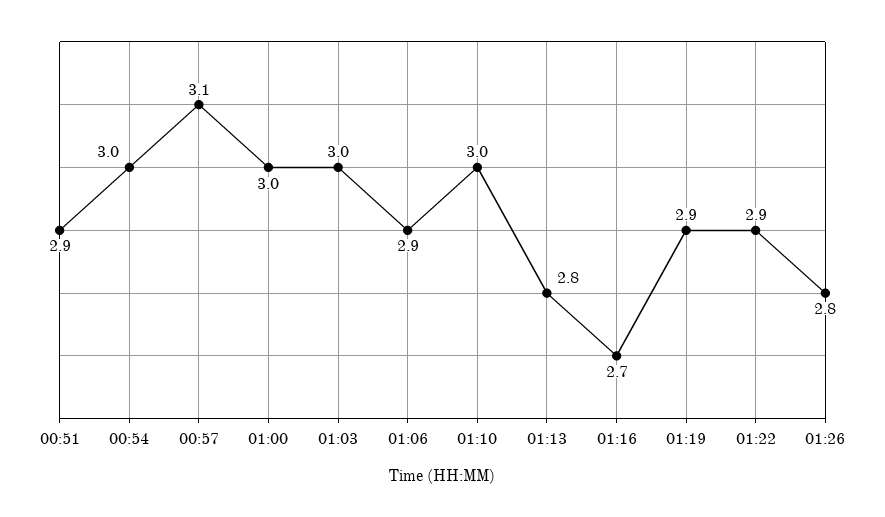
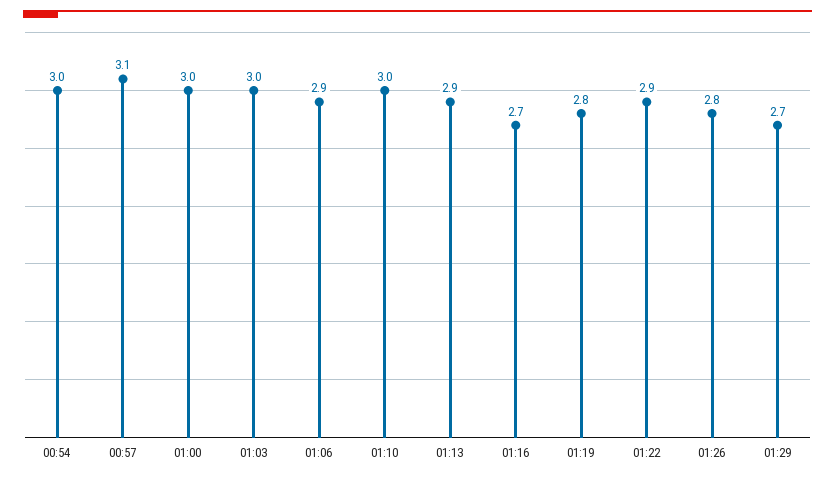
00:51: 2.9 -> none
01:13: 2.8 -> 2.9
01:19: 2.9 -> 2.8
01:29: none -> 2.7

